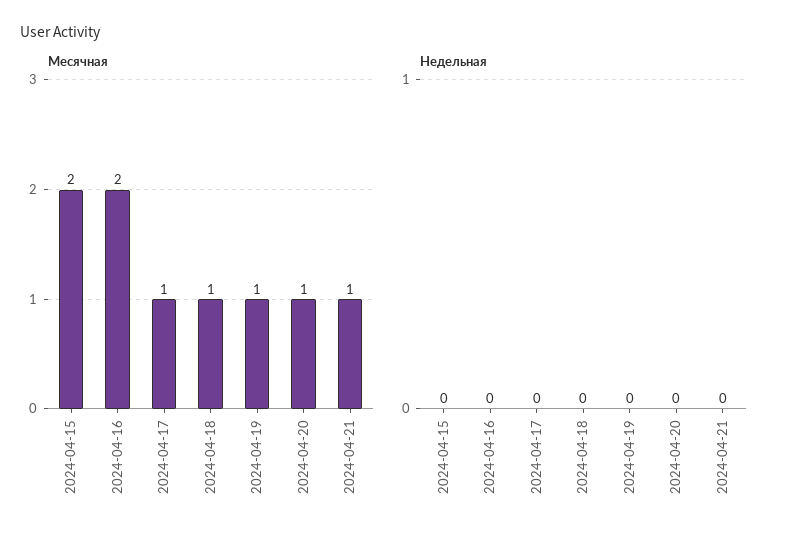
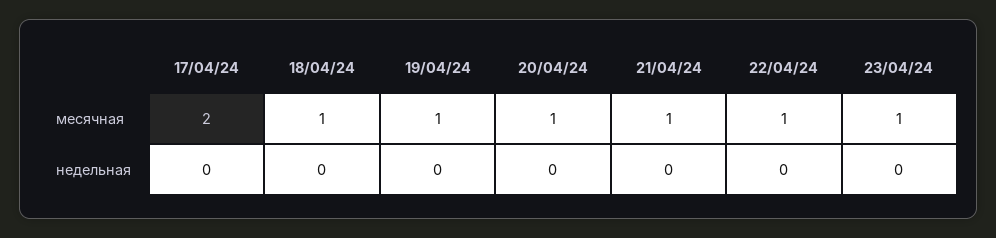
Месячная, 2024-04-15: 2 -> none
Месячная, 2024-04-16: 2 -> none
Месячная, 2024-04-17: 1 -> 2
Недельная, 2024-04-15: 0 -> none
Недельная, 2024-04-16: 0 -> none
Месячная, 22/04/24: none -> 1
Месячная, 23/04/24: none -> 1
Недельная, 22/04/24: none -> 0
Недельная, 23/04/24: none -> 0

